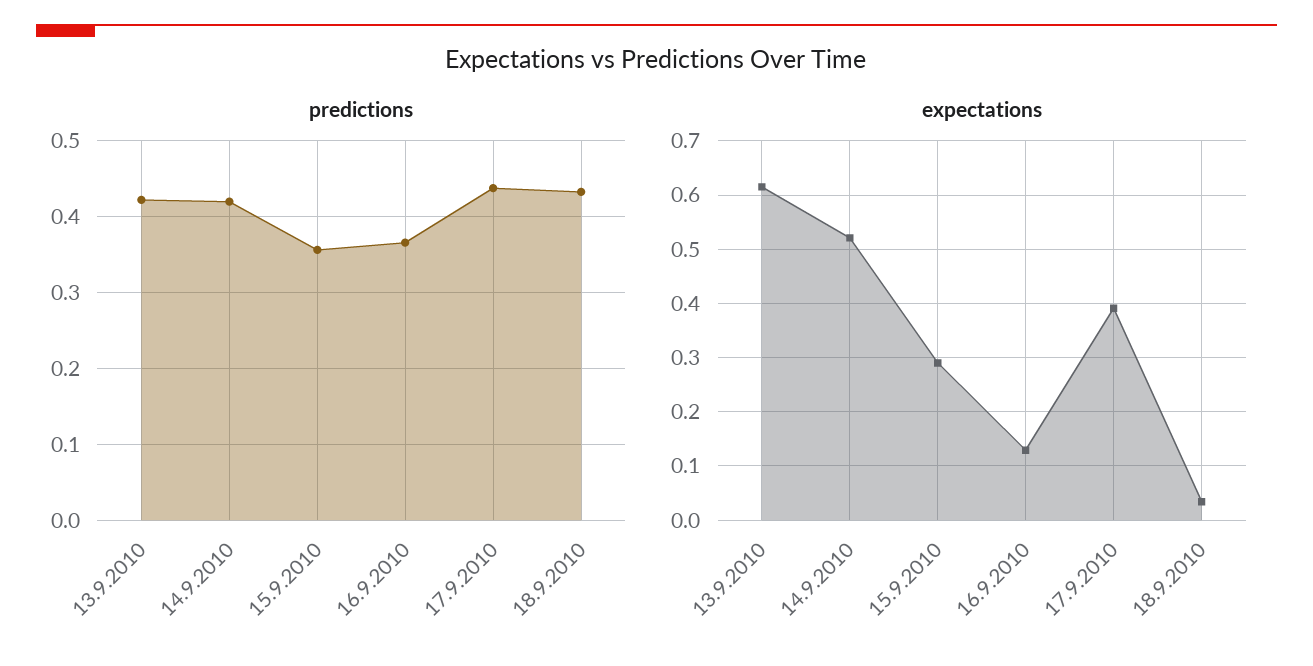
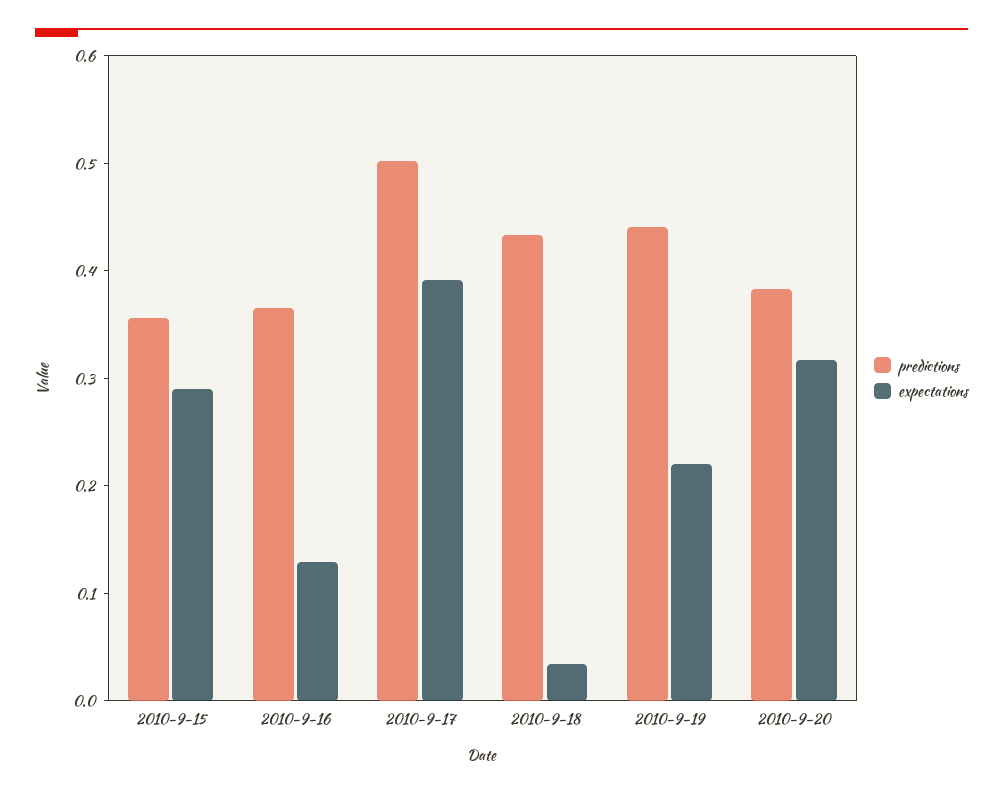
predictions, 13.9.2010: 0.42 -> none
predictions, 14.9.2010: 0.42 -> none
predictions, 17.9.2010: 0.44 -> 0.5
expectations, 13.9.2010: 0.62 -> none
expectations, 14.9.2010: 0.52 -> none
predictions, 2010-9-19: none -> 0.44
expectations, 2010-9-19: none -> 0.22
predictions, 2010-9-20: none -> 0.38
expectations, 2010-9-20: none -> 0.32

